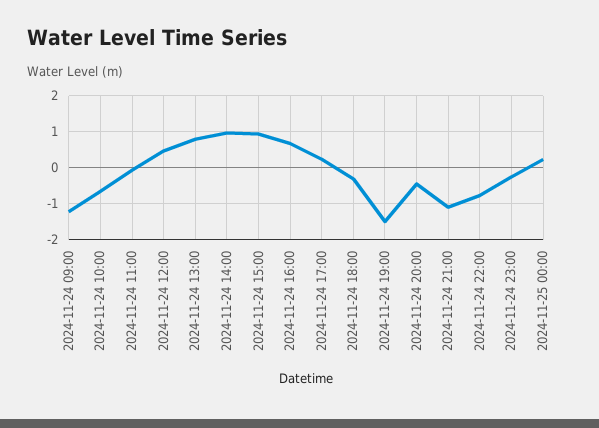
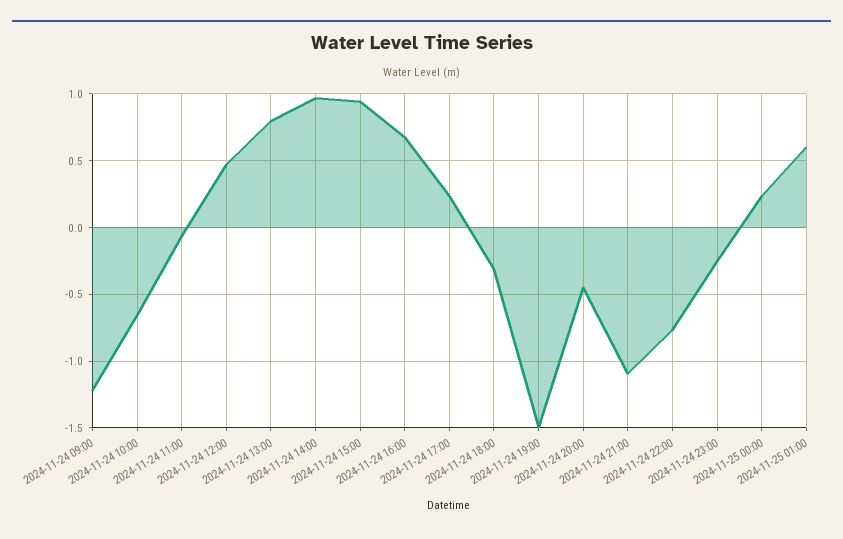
2024-11-25 01:00: none -> 0.6

